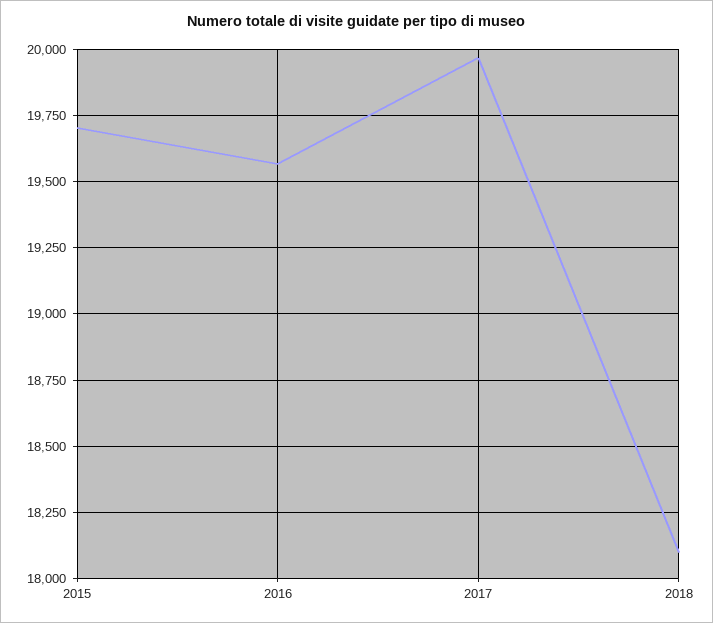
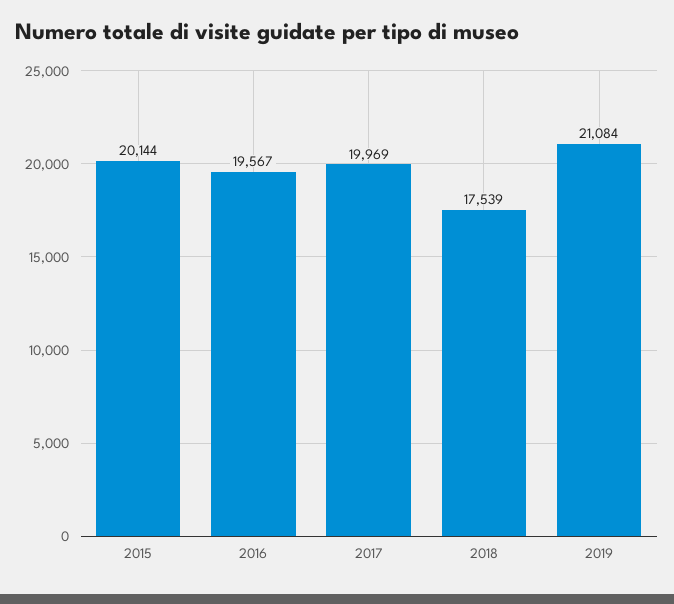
2015: 19700 -> 20144
2018: 18100 -> 17539
2019: none -> 21084

